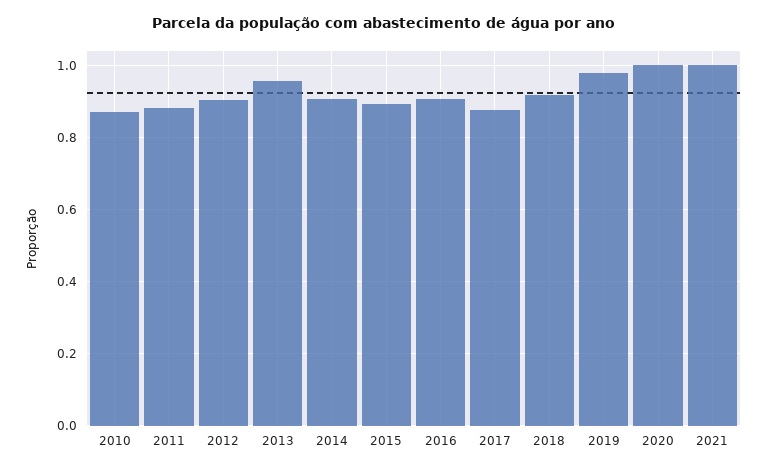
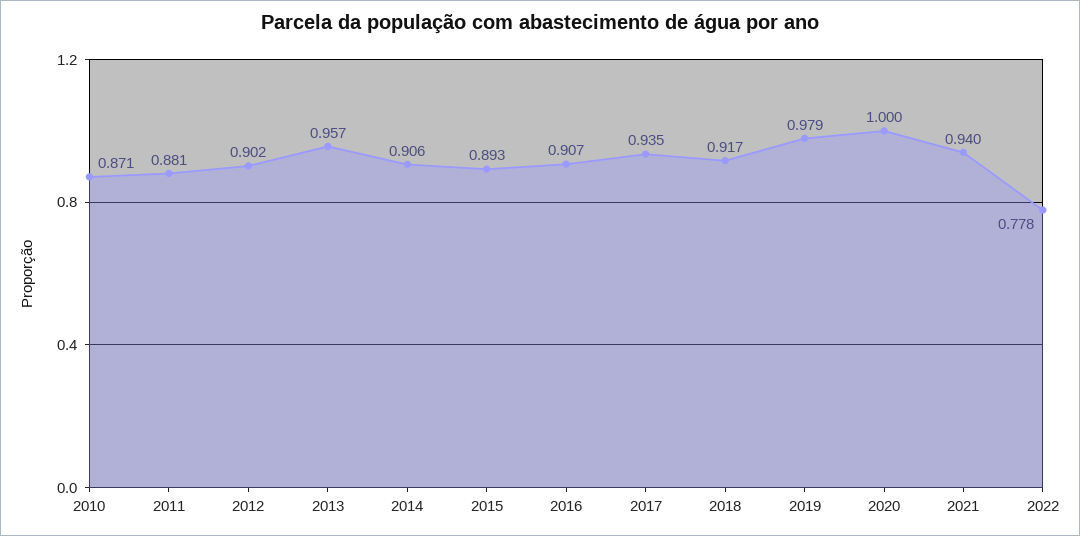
2017: 0.88 -> 0.935
2021: 1 -> 0.94
2022: none -> 0.778

